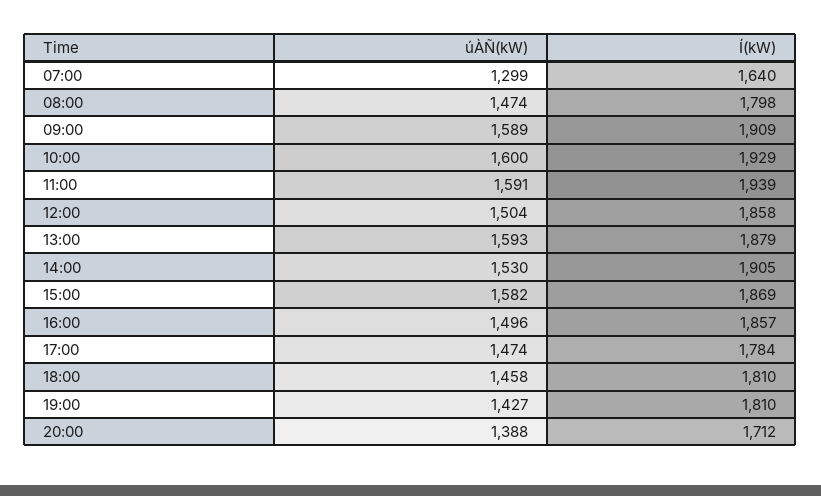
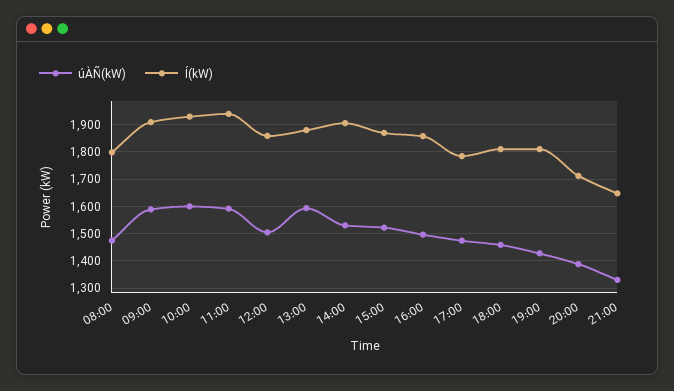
úÀÑ(kW), 07:00: 1299 -> none
Í(kW), 07:00: 1640 -> none
úÀÑ(kW), 15:00: 1582 -> 1525
úÀÑ(kW), 21:00: none -> 1325
Í(kW), 21:00: none -> 1650

